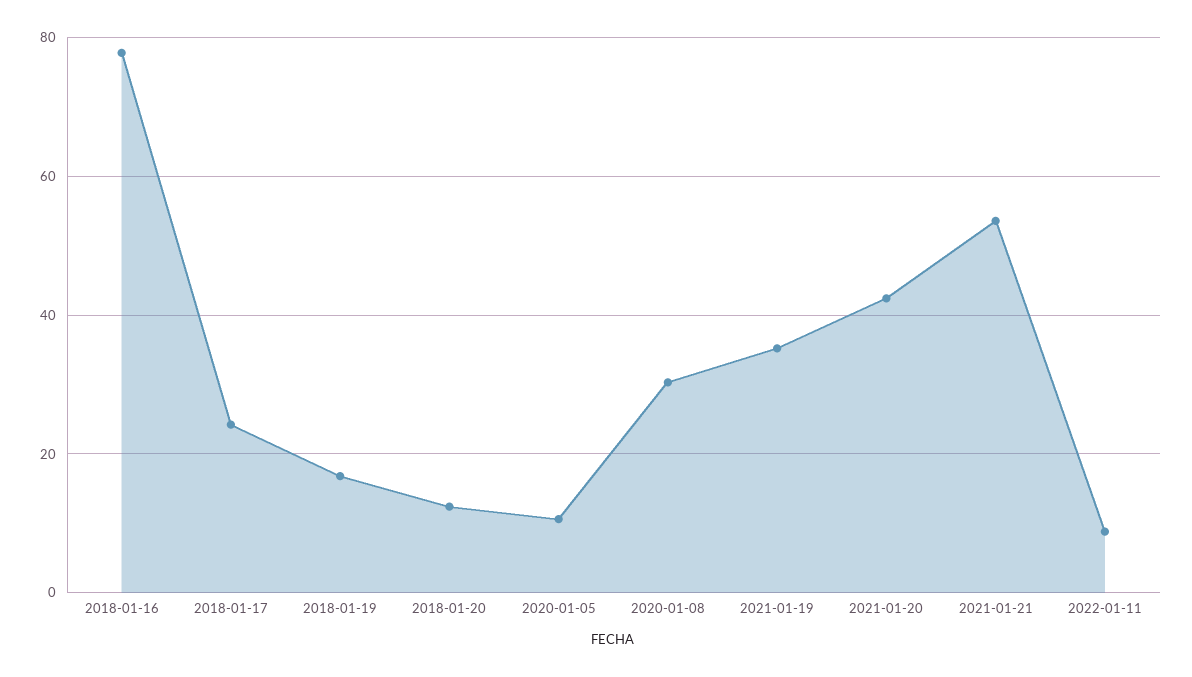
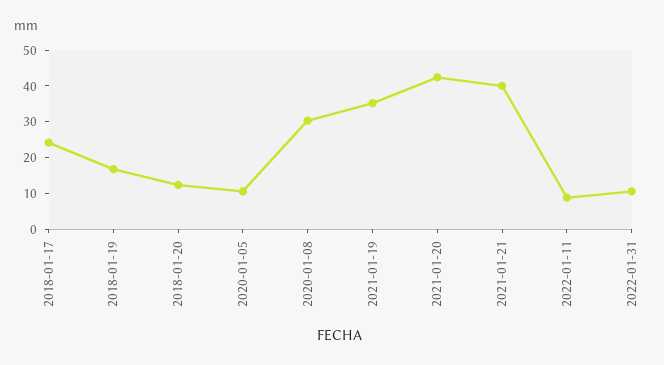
2018-01-16: 78 -> none
2021-01-21: 54 -> 40
2022-01-31: none -> 10

